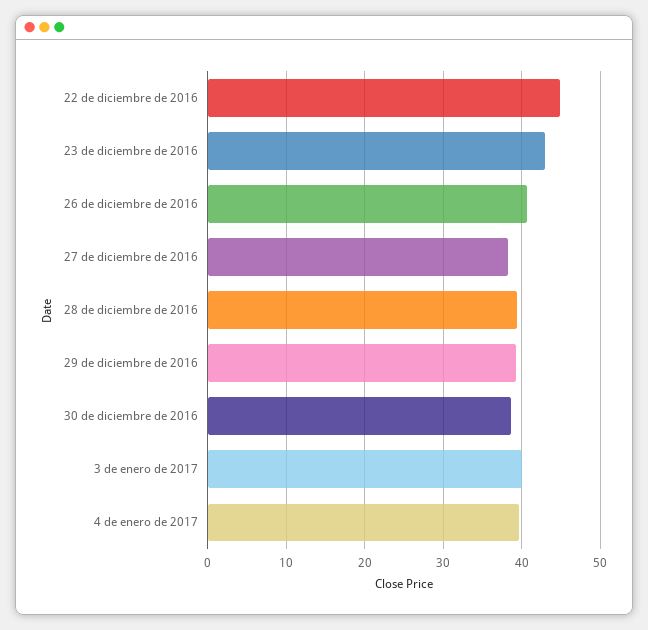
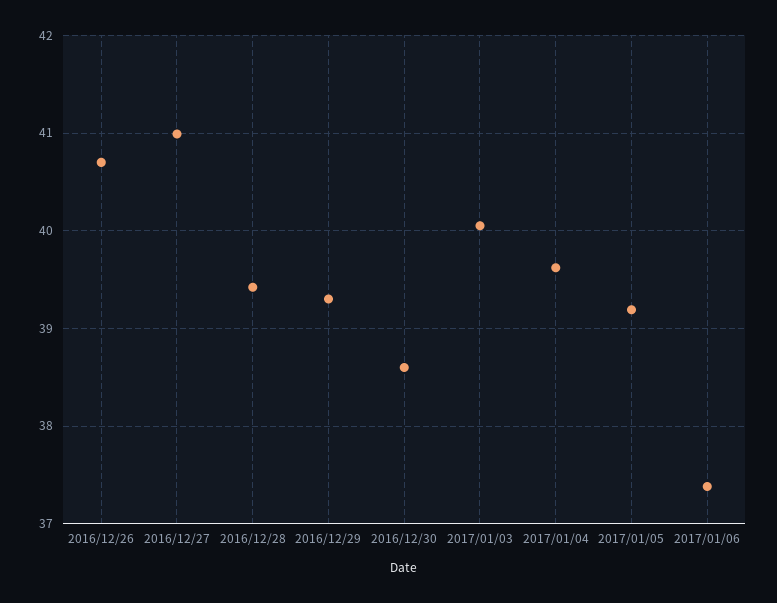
22 de diciembre de 2016: 45 -> none
23 de diciembre de 2016: 43 -> none
27 de diciembre de 2016: 38 -> 41
2017/01/05: none -> 39.2
2017/01/06: none -> 37.4

